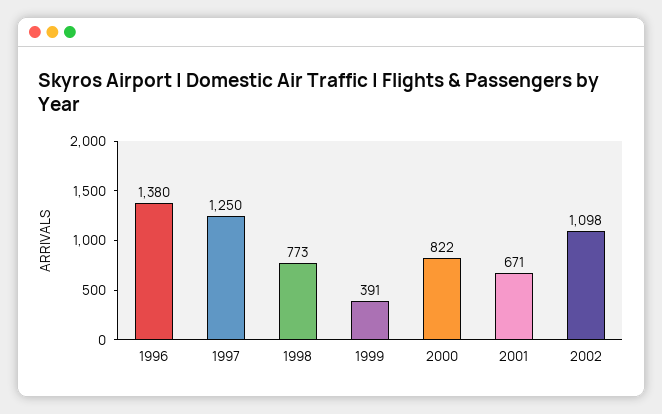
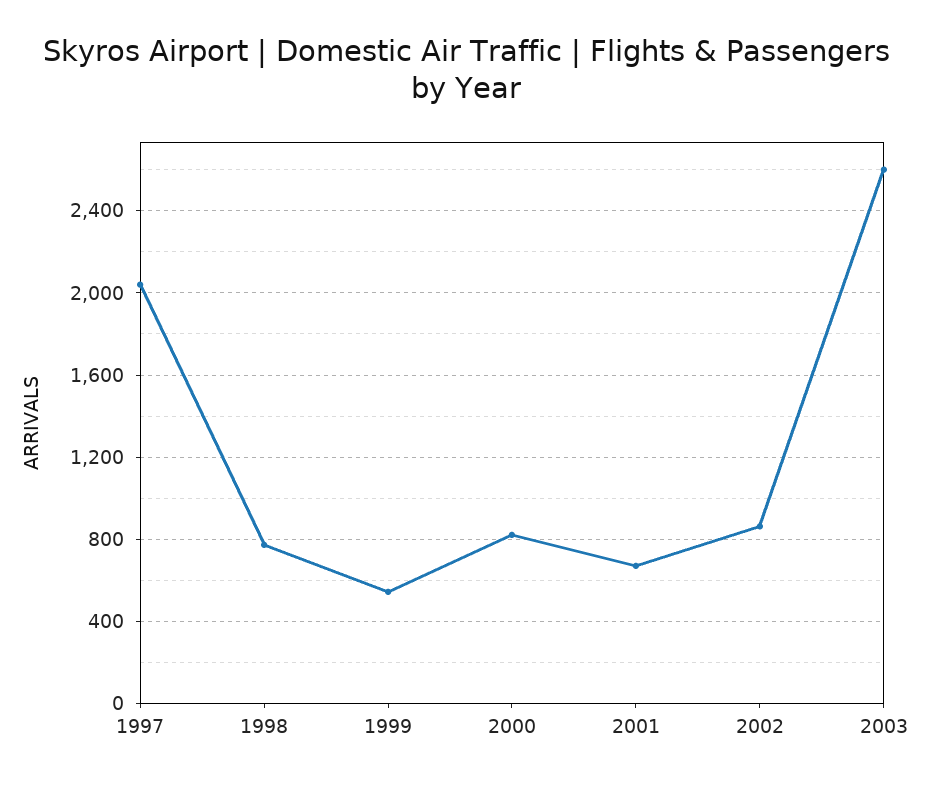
1996: 1380 -> none
1997: 1250 -> 2050
1999: 391 -> 550
2002: 1098 -> 850
2003: none -> 2600

